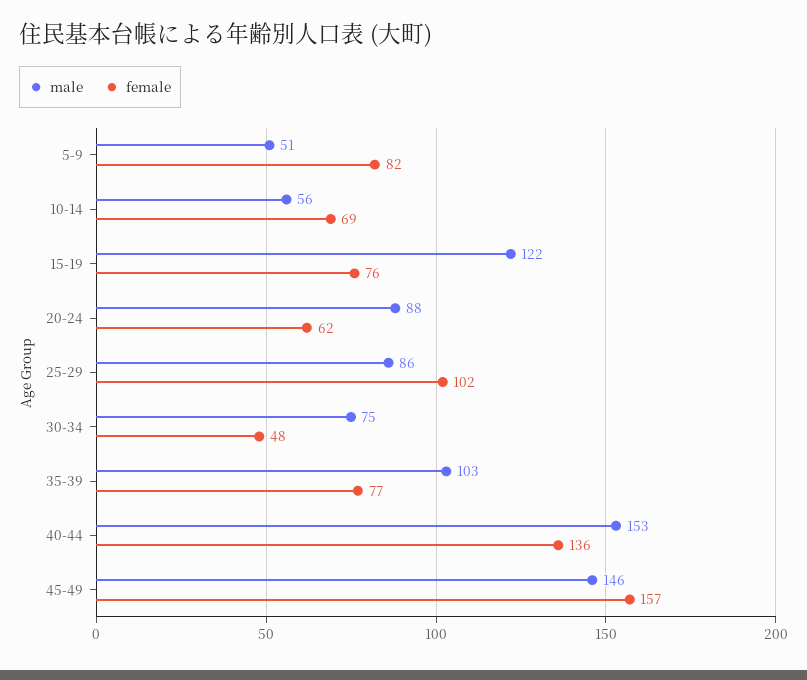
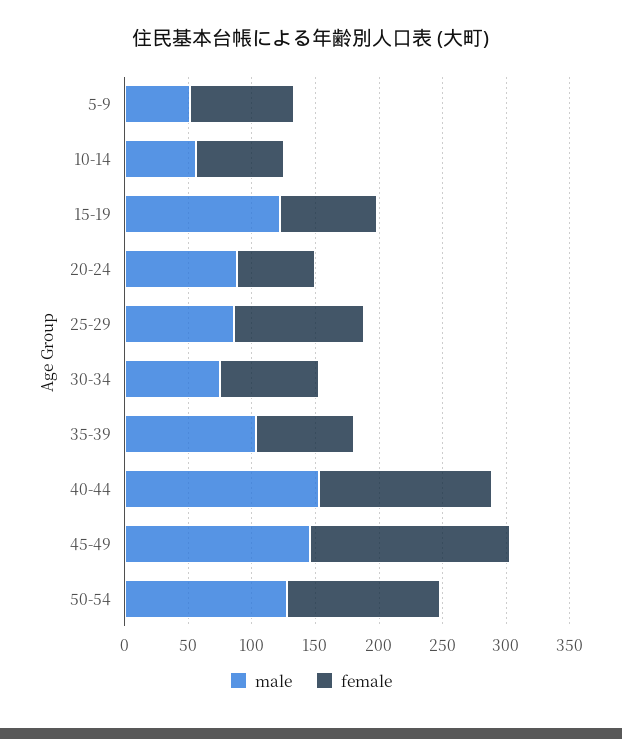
female, 30-34: 48 -> 80
male, 50-54: none -> 130
female, 50-54: none -> 120

